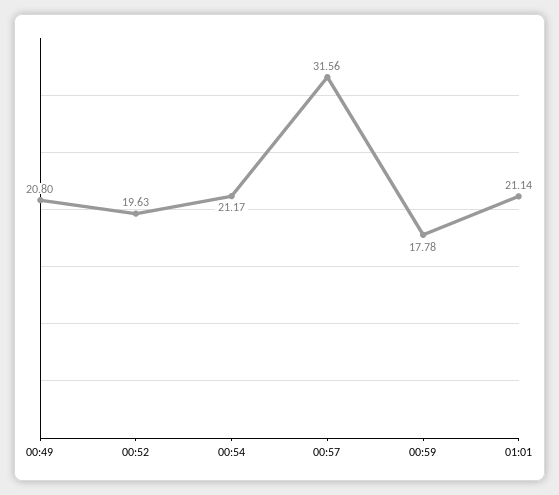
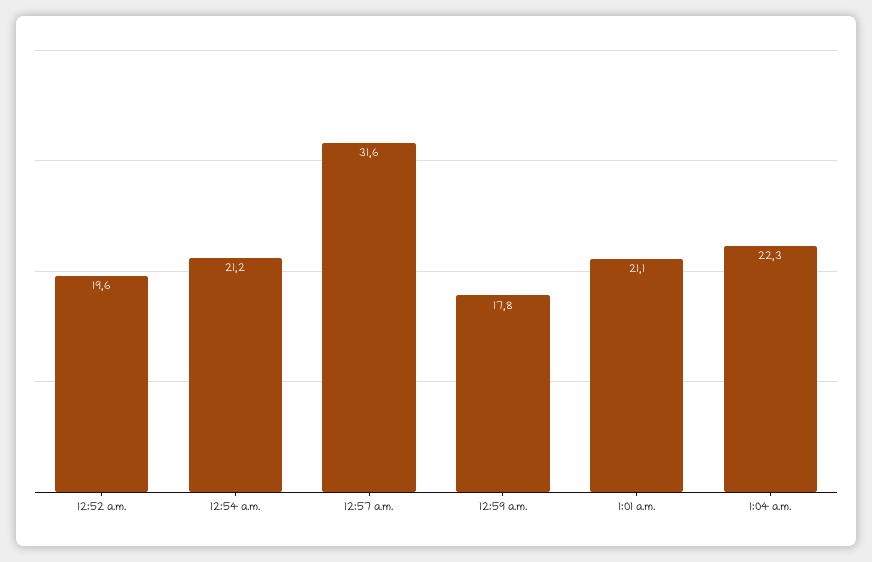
00:49: 20.8 -> none
1:04 a.m.: none -> 22.3

